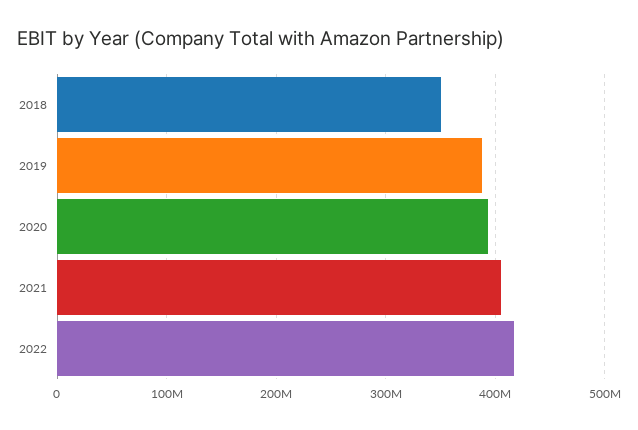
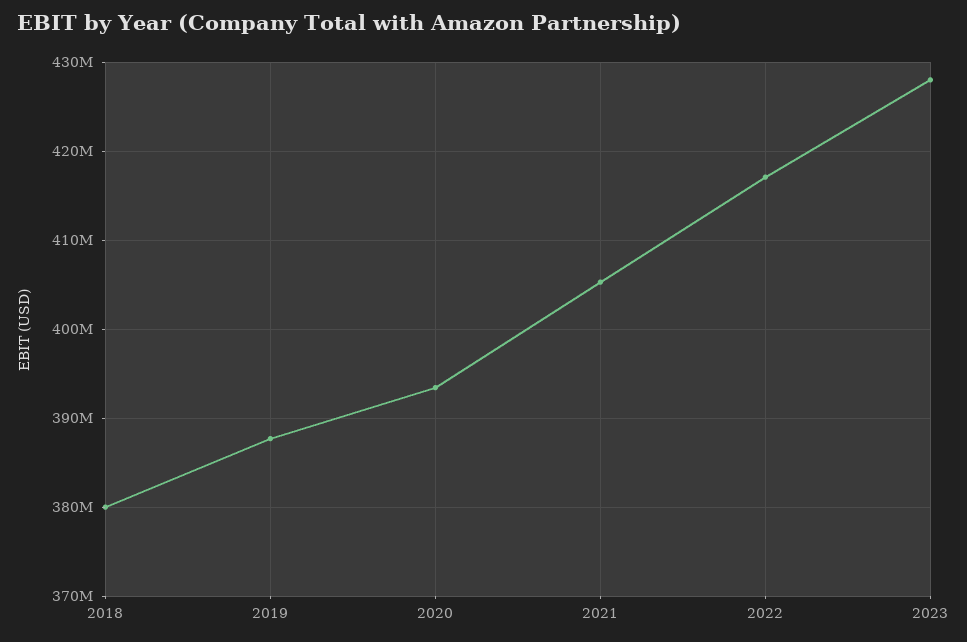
2018: 350000000 -> 380000000
2023: none -> 428000000

